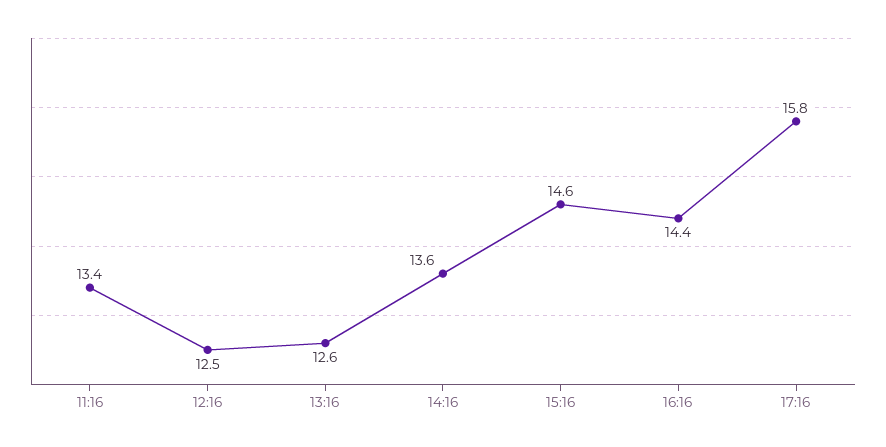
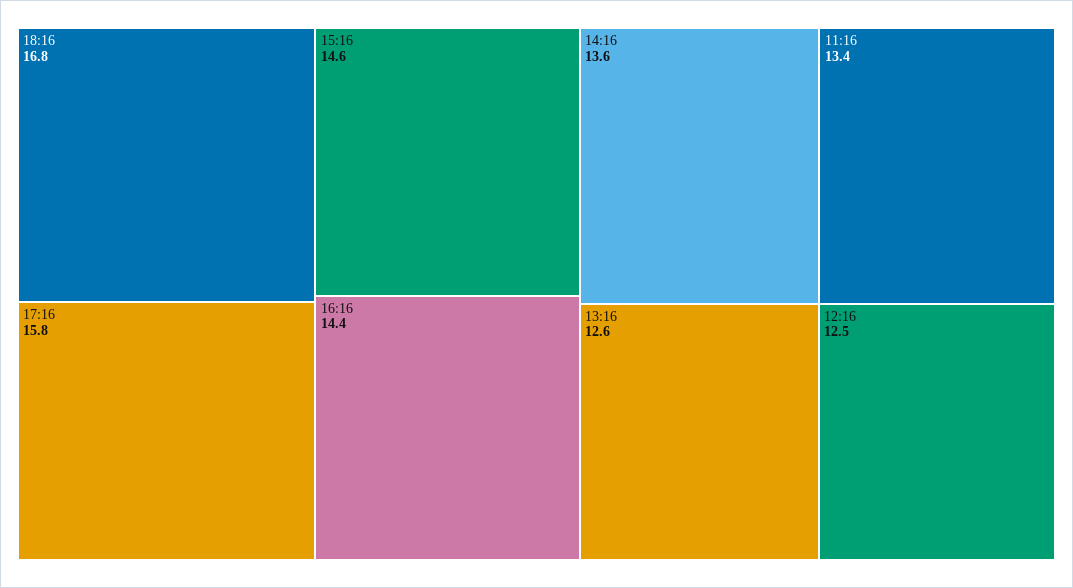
18:16: none -> 16.8

